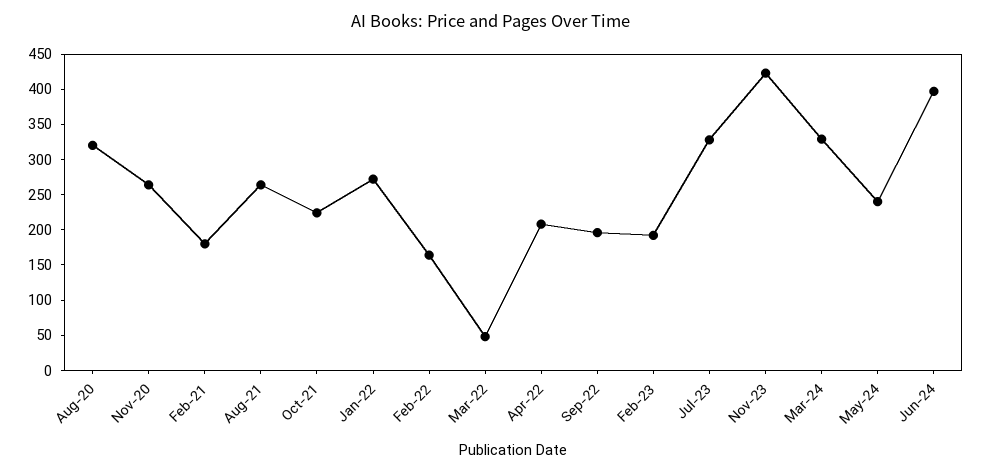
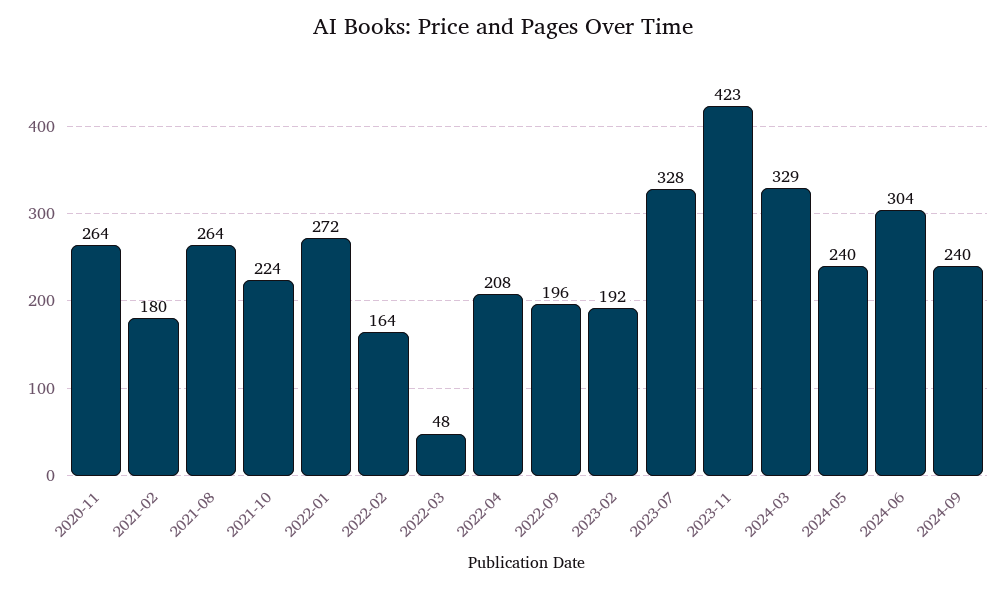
Aug-20: 325 -> none
Jun-24: 400 -> 304
2024-09: none -> 240

